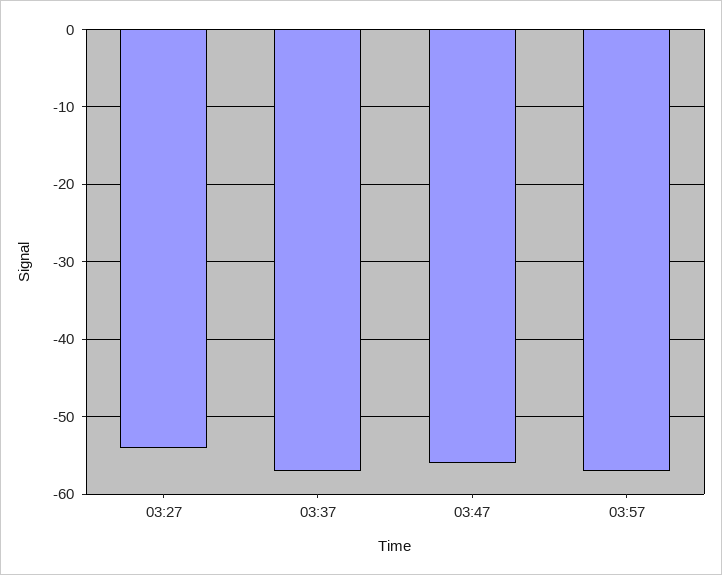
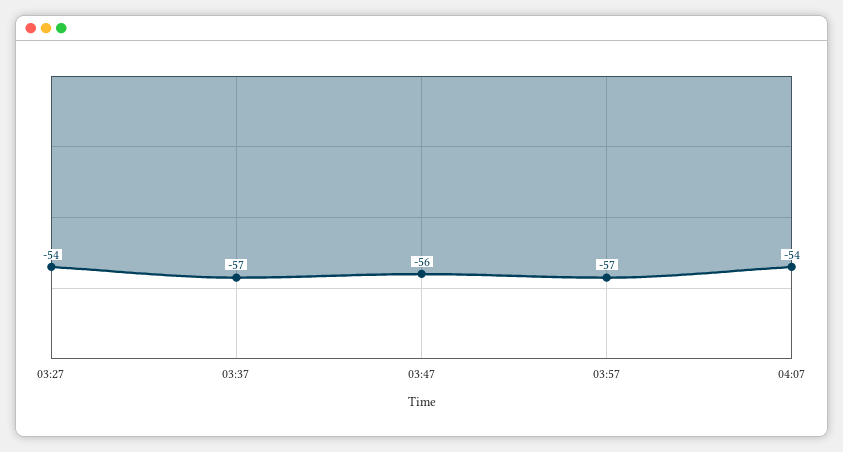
04:07: none -> -54

